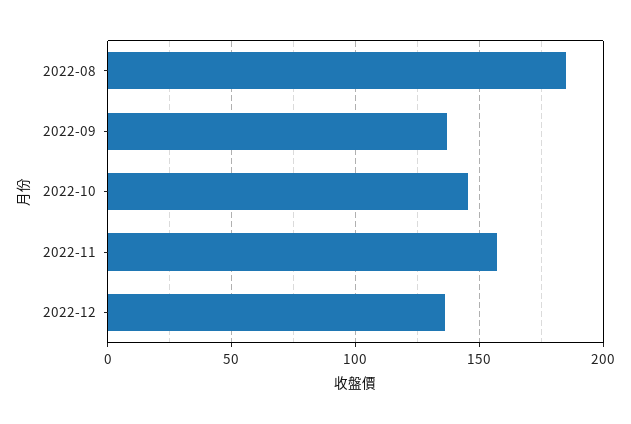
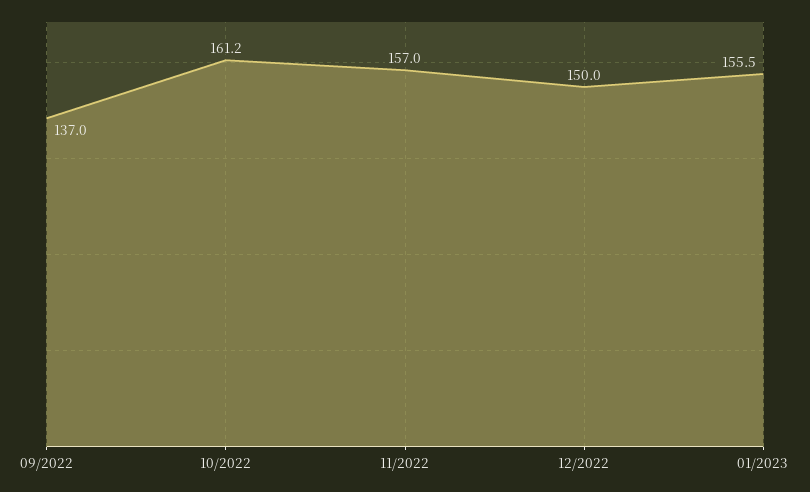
2022-08: 185 -> none
2022-10: 145 -> 161.2
2022-12: 135 -> 150
01/2023: none -> 155.5

